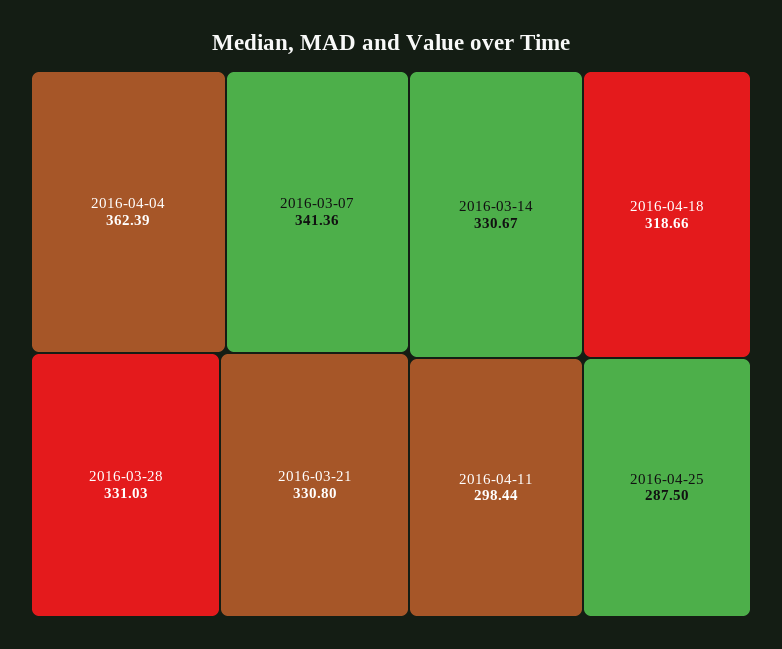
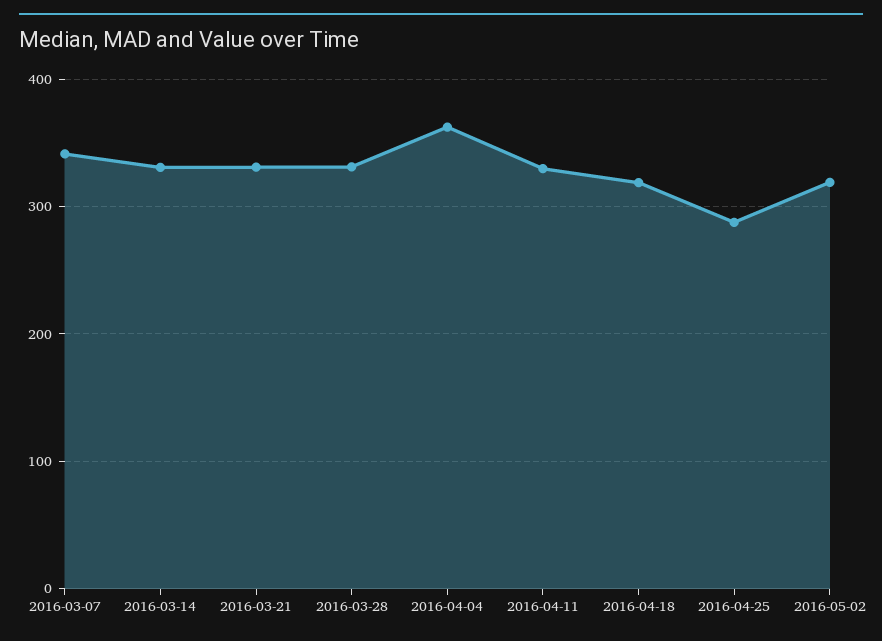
2016-04-11: 298.44 -> 330
2016-05-02: none -> 320

